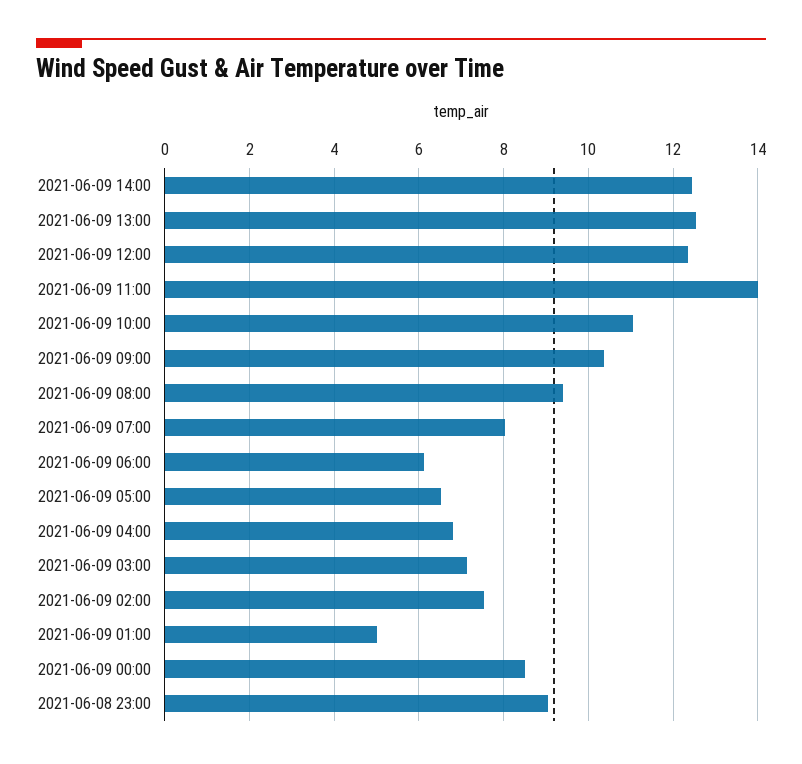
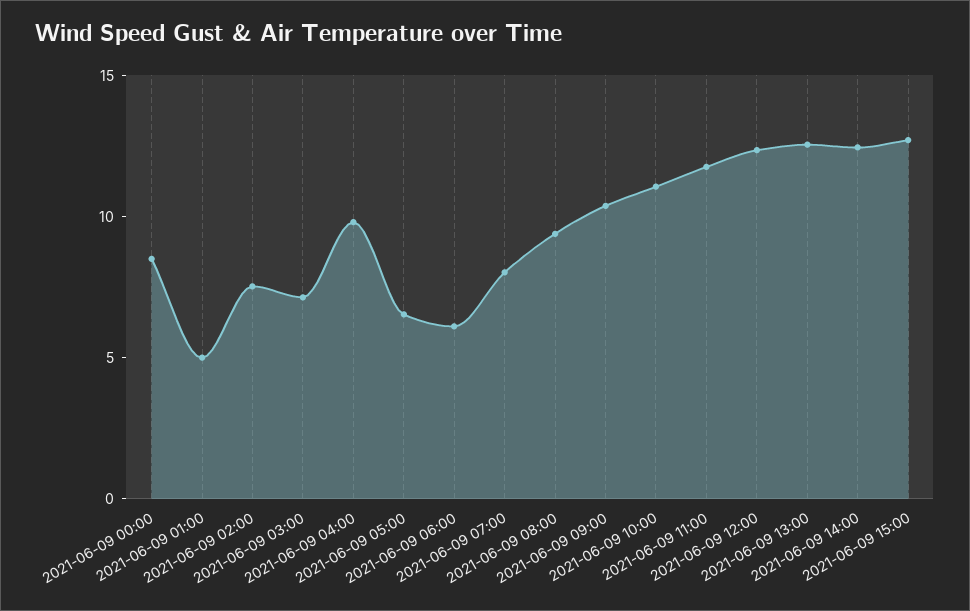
2021-06-09 11:00: 14 -> 12
2021-06-09 04:00: 6.8 -> 10
2021-06-08 23:00: 9 -> none
2021-06-09 15:00: none -> 13

